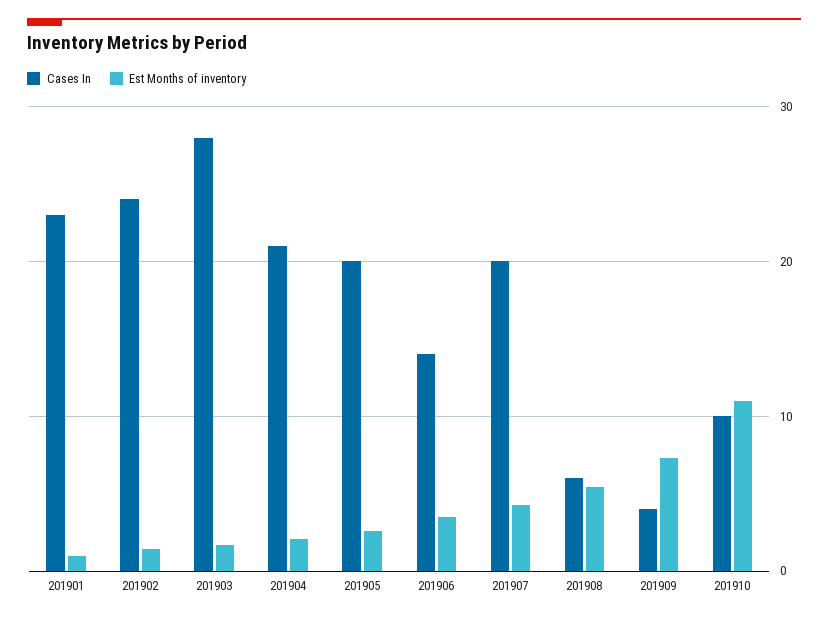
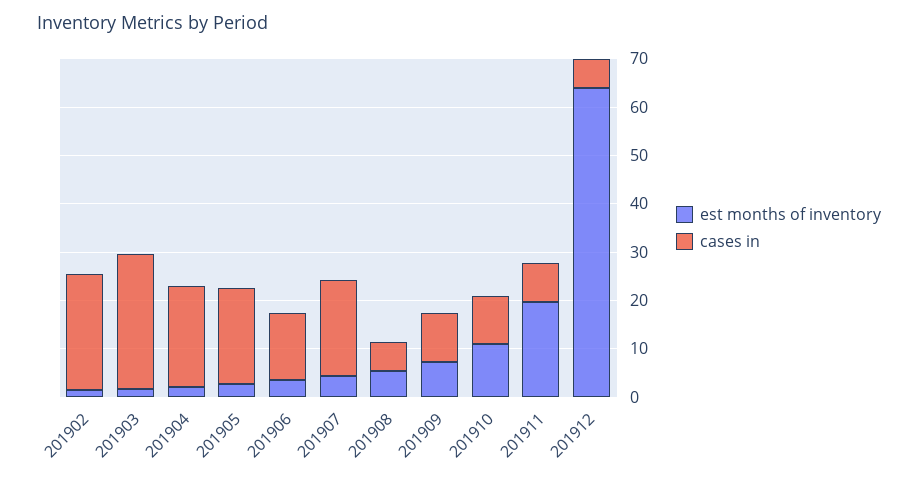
Cases In, 201901: 23 -> none
Est Months of inventory, 201901: 1 -> none
Cases In, 201909: 4 -> 10
Est Months of inventory, 201911: none -> 20
Cases In, 201911: none -> 8
Est Months of inventory, 201912: none -> 64
Cases In, 201912: none -> 6

